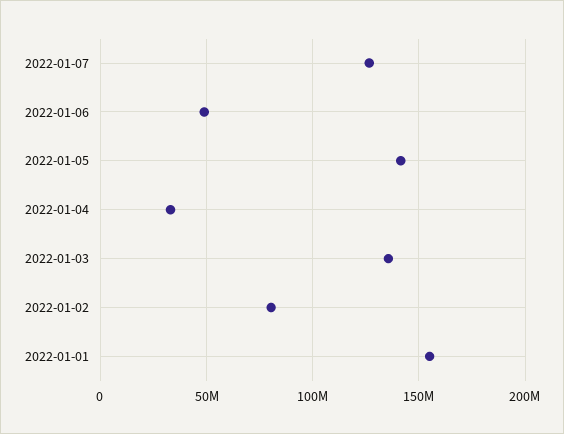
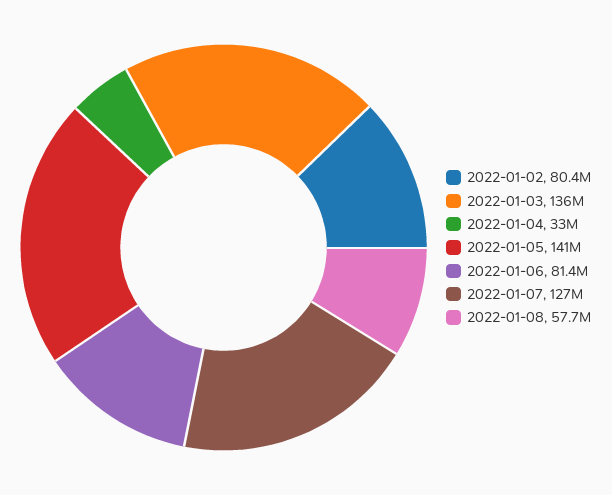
2022-01-06: 50000000 -> 81400000
2022-01-01: 155000000 -> none
2022-01-08: none -> 57700000

